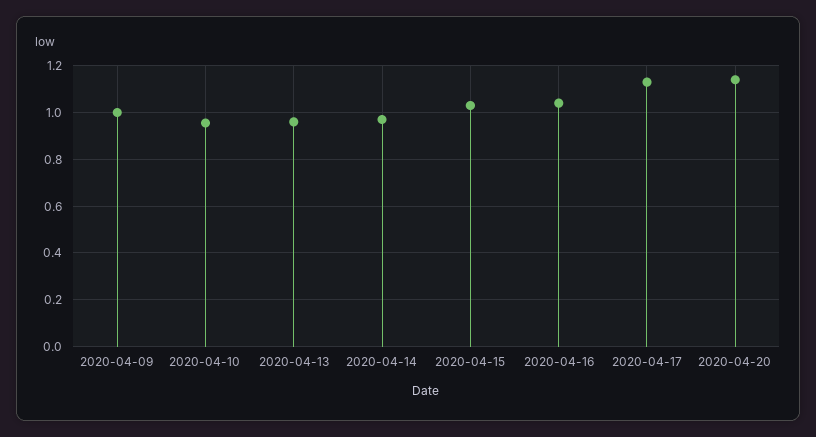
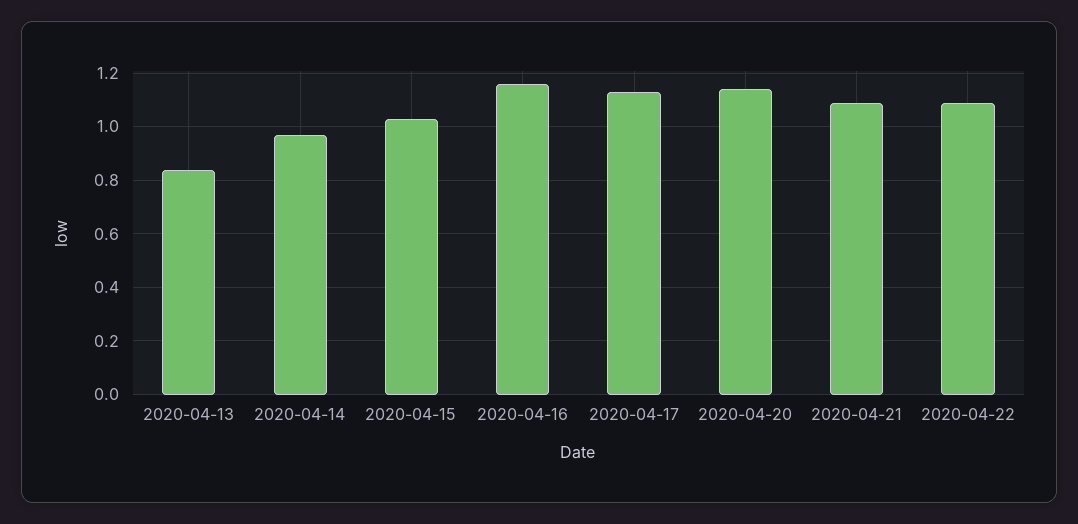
2020-04-09: 1 -> none
2020-04-10: 0.95 -> none
2020-04-13: 0.95 -> 0.85
2020-04-16: 1.05 -> 1.15
2020-04-21: none -> 1.1
2020-04-22: none -> 1.1

